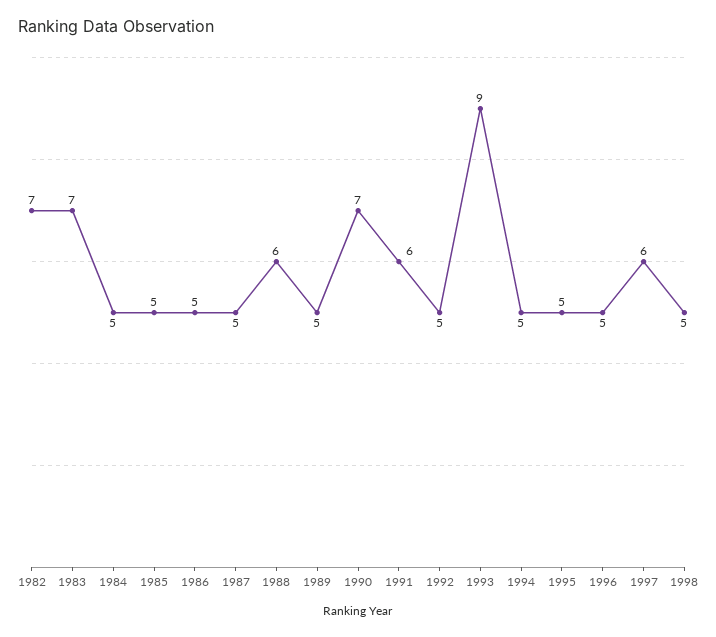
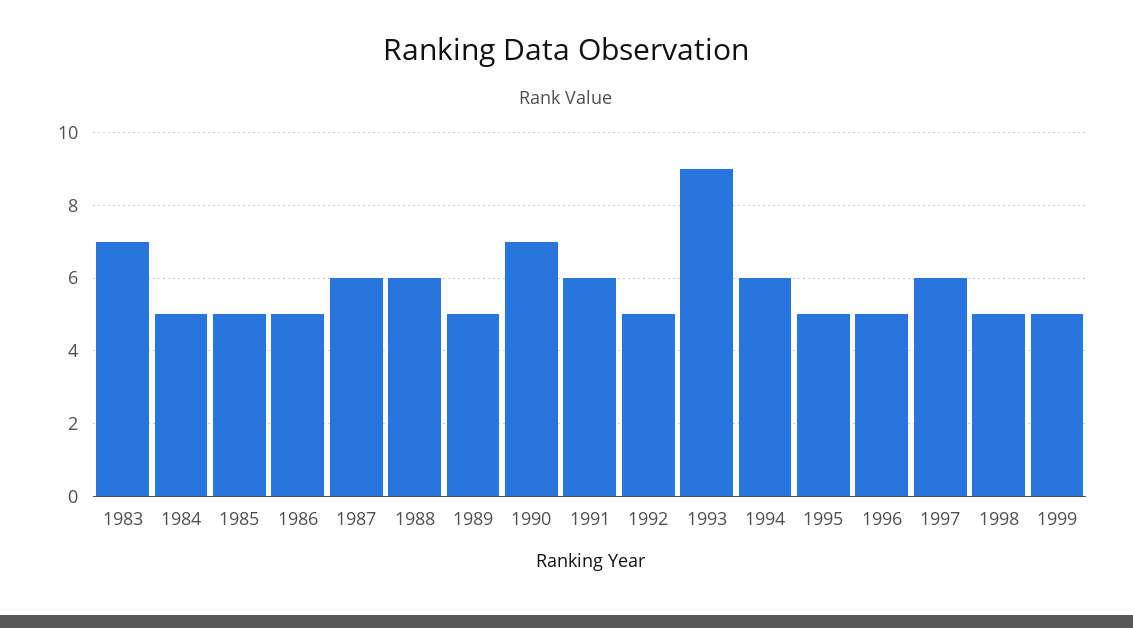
1982: 7 -> none
1987: 5 -> 6
1994: 5 -> 6
1999: none -> 5

